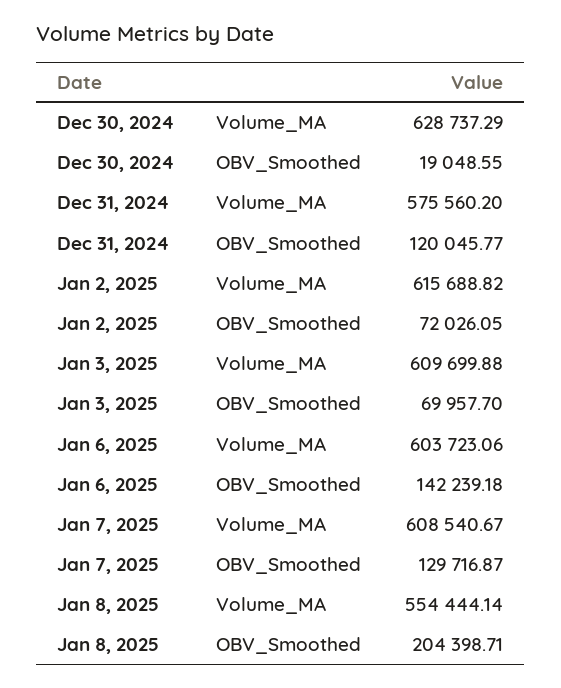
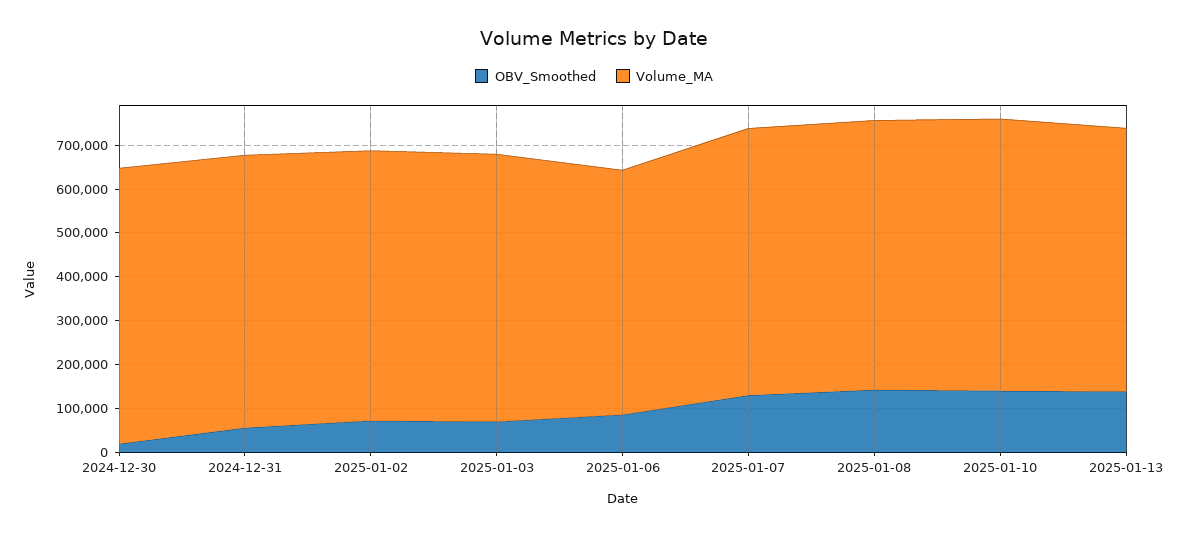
Volume_MA, Dec 31, 2024: 575560.2 -> 620000
OBV_Smoothed, Dec 31, 2024: 120045.77 -> 60000
Volume_MA, Jan 6, 2025: 603723.06 -> 560000
OBV_Smoothed, Jan 6, 2025: 142239.18 -> 80000
Volume_MA, Jan 8, 2025: 554444.14 -> 620000
OBV_Smoothed, Jan 8, 2025: 204398.71 -> 140000
OBV_Smoothed, 2025-01-10: none -> 140000
Volume_MA, 2025-01-10: none -> 620000
OBV_Smoothed, 2025-01-13: none -> 140000
Volume_MA, 2025-01-13: none -> 600000

